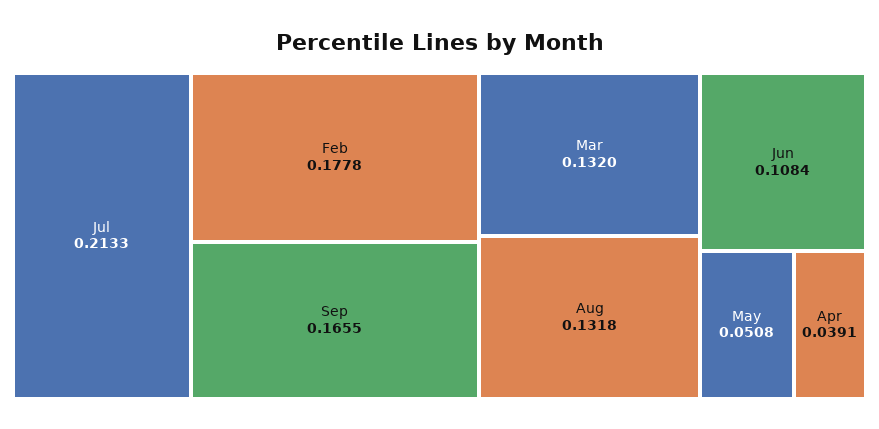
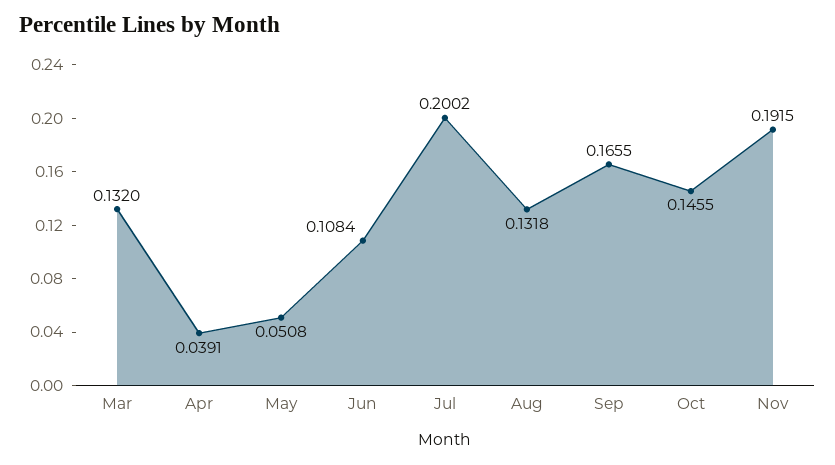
Jul: 0.2133 -> 0.2002
Feb: 0.1778 -> none
Oct: none -> 0.1455
Nov: none -> 0.1915

